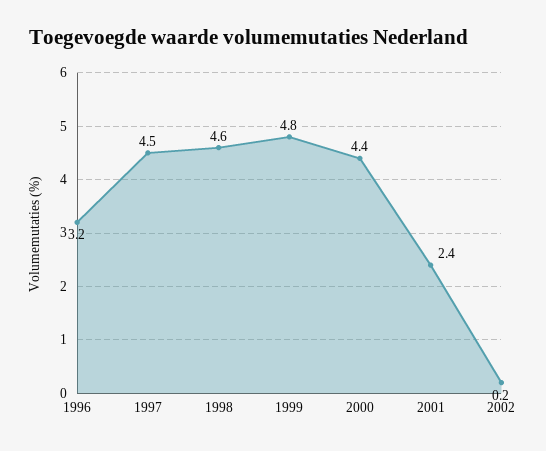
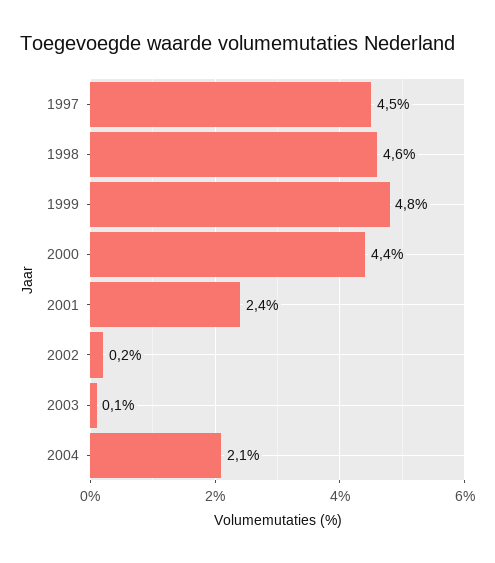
1996: 3.2 -> none
2003: none -> 0.1
2004: none -> 2.1

